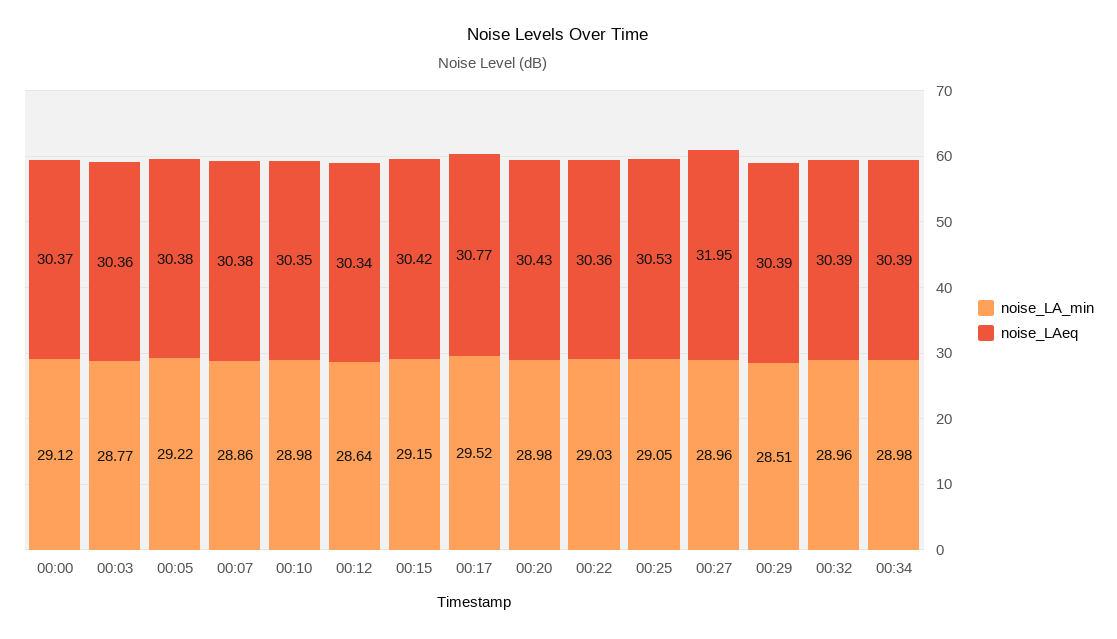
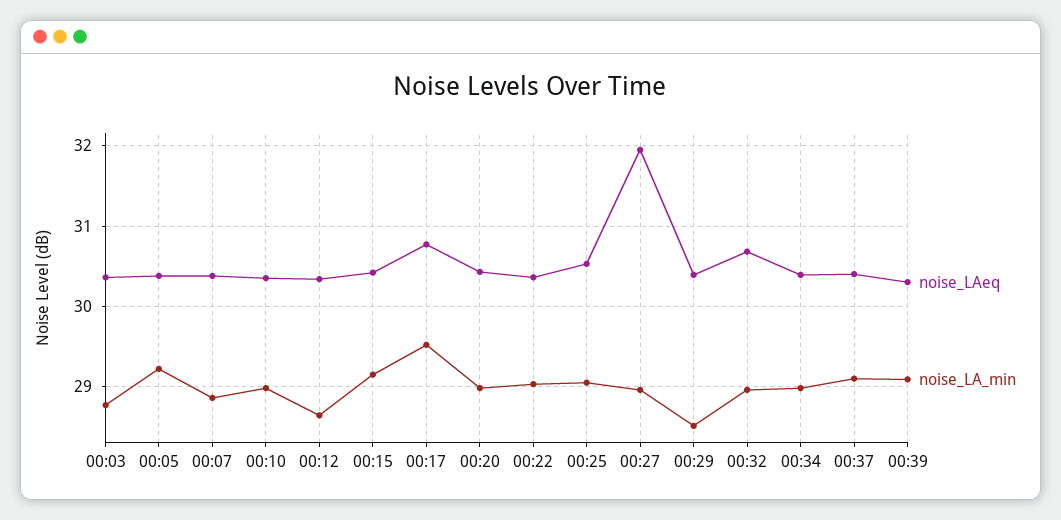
noise_LA_min, 00:00: 29.12 -> none
noise_LAeq, 00:00: 30.37 -> none
noise_LAeq, 00:32: 30.39 -> 30.7
noise_LAeq, 00:37: none -> 30.4
noise_LA_min, 00:37: none -> 29.1
noise_LAeq, 00:39: none -> 30.3
noise_LA_min, 00:39: none -> 29.1

